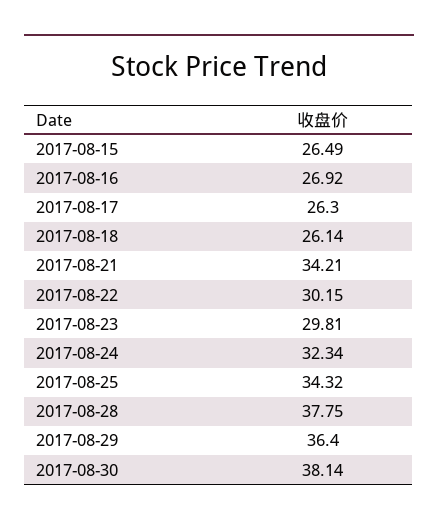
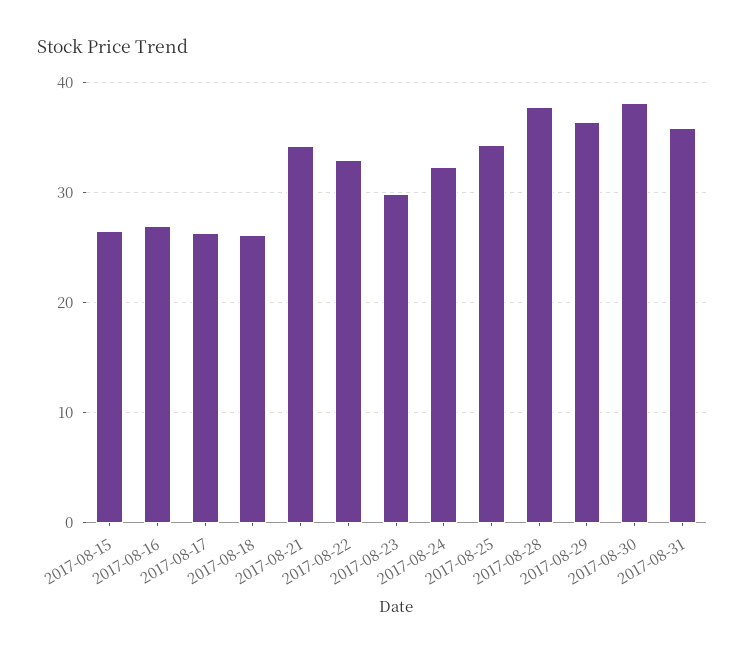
2017-08-22: 30.15 -> 33
2017-08-31: none -> 36

